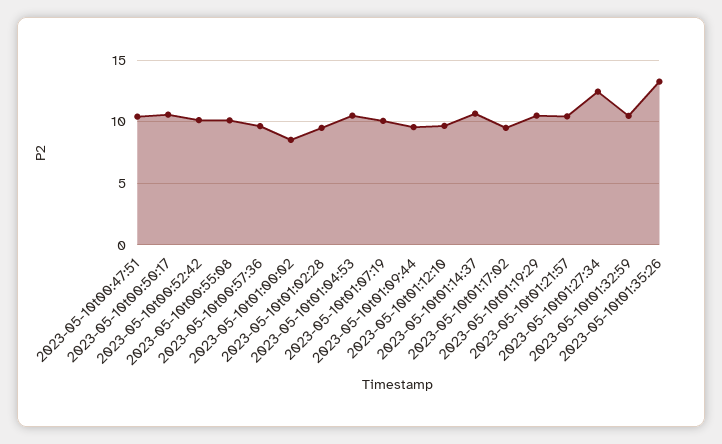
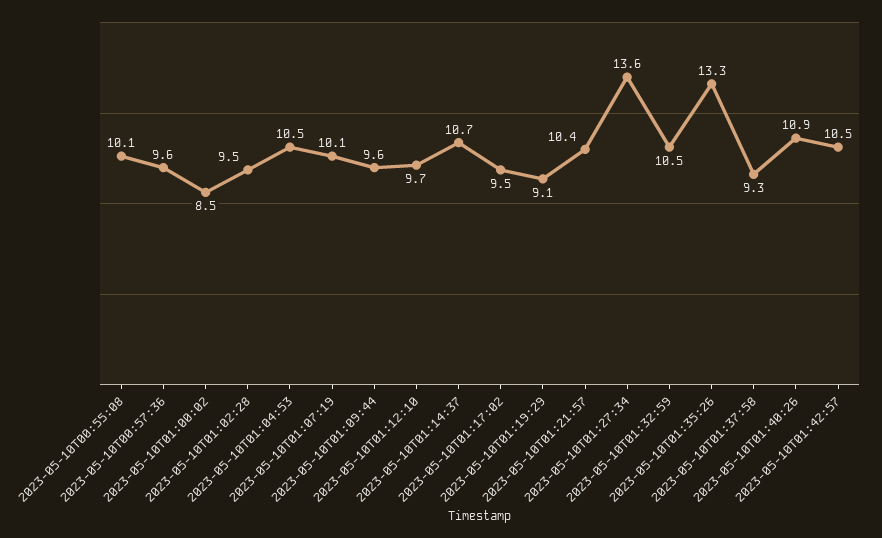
2023-05-10t00:47:51: 10.5 -> none
2023-05-10t00:50:17: 10.5 -> none
2023-05-10t00:52:42: 10 -> none
2023-05-10t01:19:29: 10.5 -> 9.1
2023-05-10t01:27:34: 12.5 -> 13.6
2023-05-10T01:37:58: none -> 9.3
2023-05-10T01:40:26: none -> 10.9
2023-05-10T01:42:57: none -> 10.5

